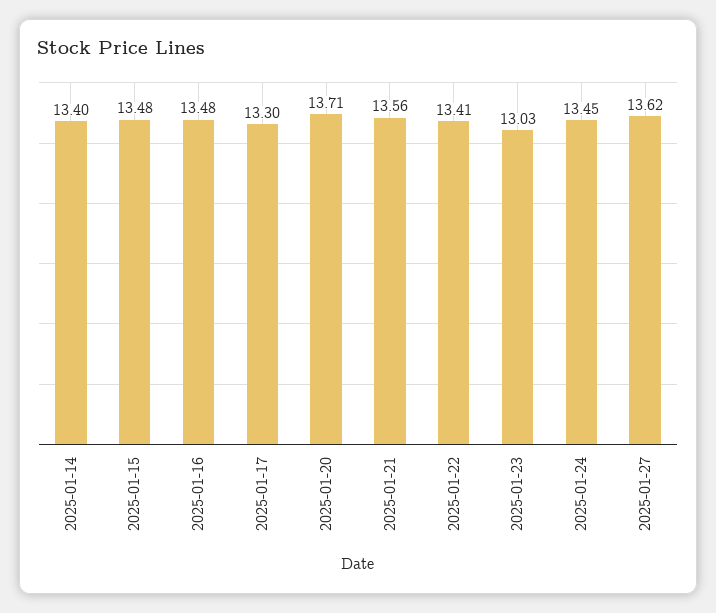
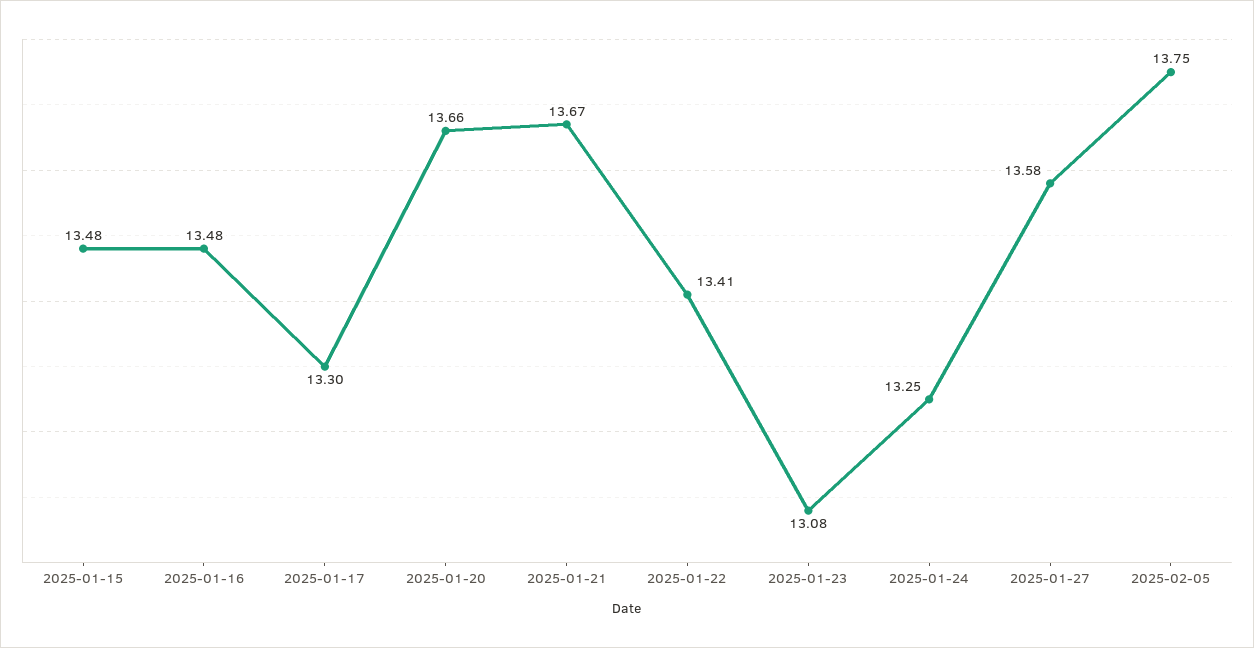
2025-01-14: 13.4 -> none
2025-01-20: 13.71 -> 13.66
2025-01-21: 13.56 -> 13.67
2025-01-23: 13.03 -> 13.08
2025-01-24: 13.45 -> 13.25
2025-01-27: 13.62 -> 13.58
2025-02-05: none -> 13.75

